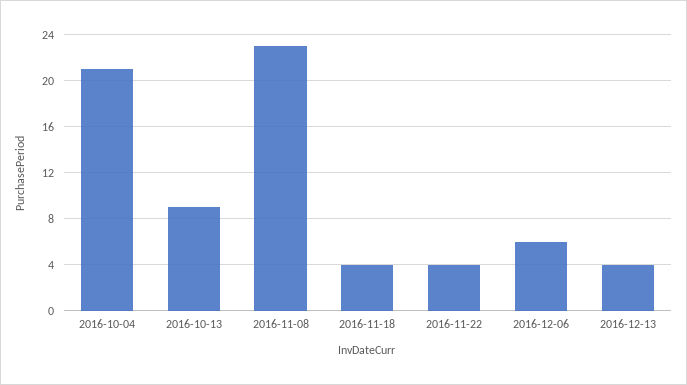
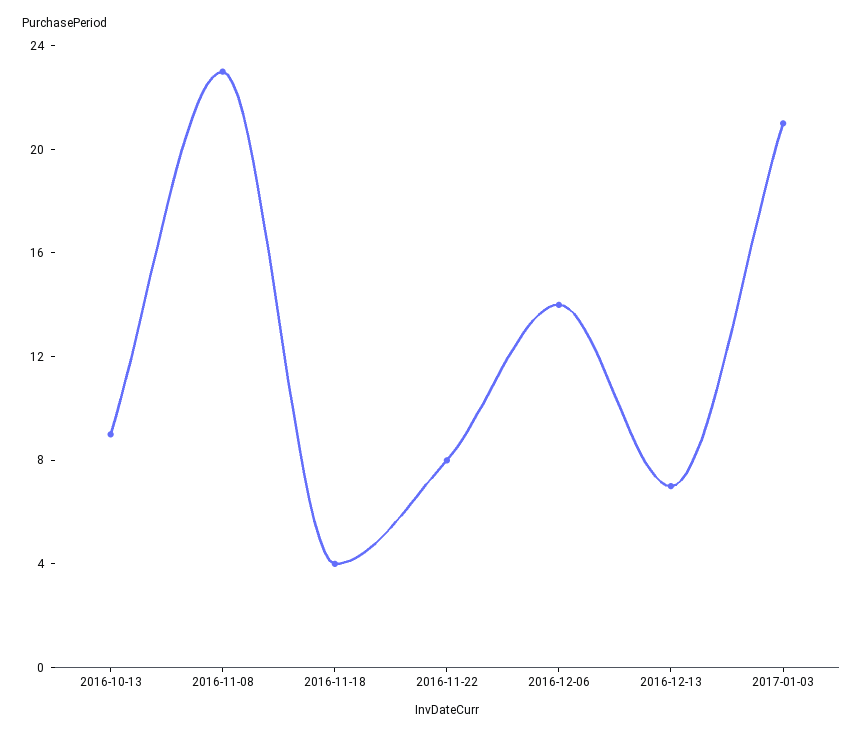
2016-10-04: 21 -> none
2016-11-22: 4 -> 8
2016-12-06: 6 -> 14
2016-12-13: 4 -> 7
2017-01-03: none -> 21

